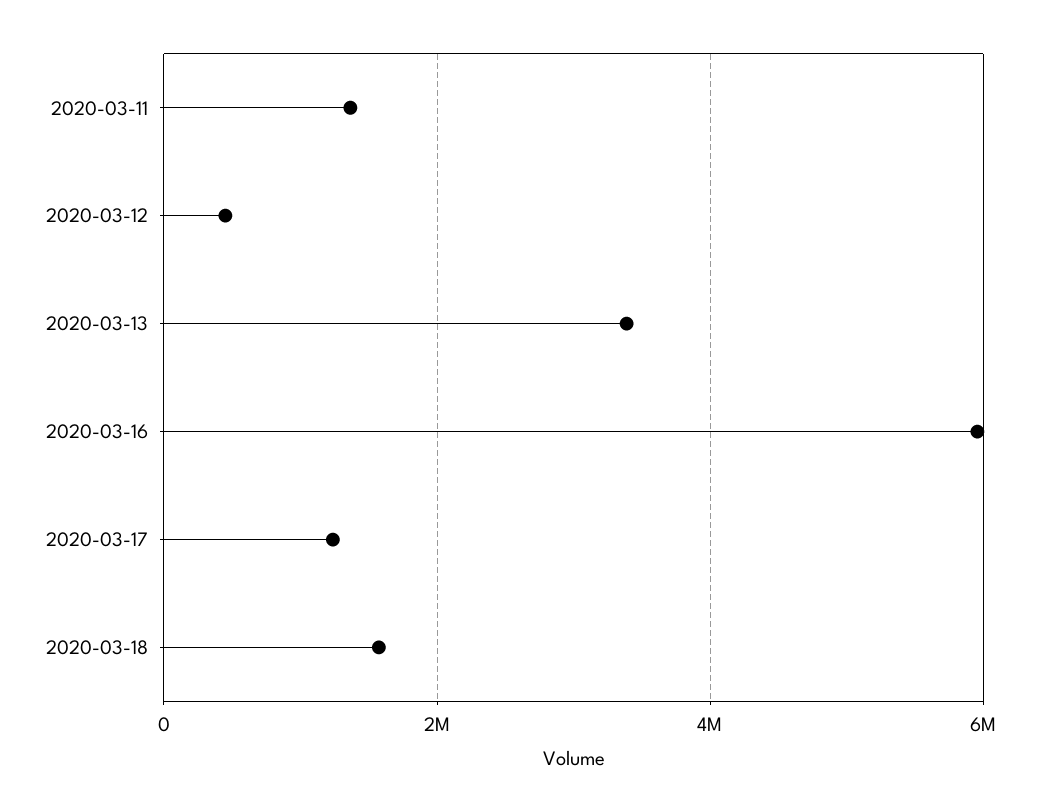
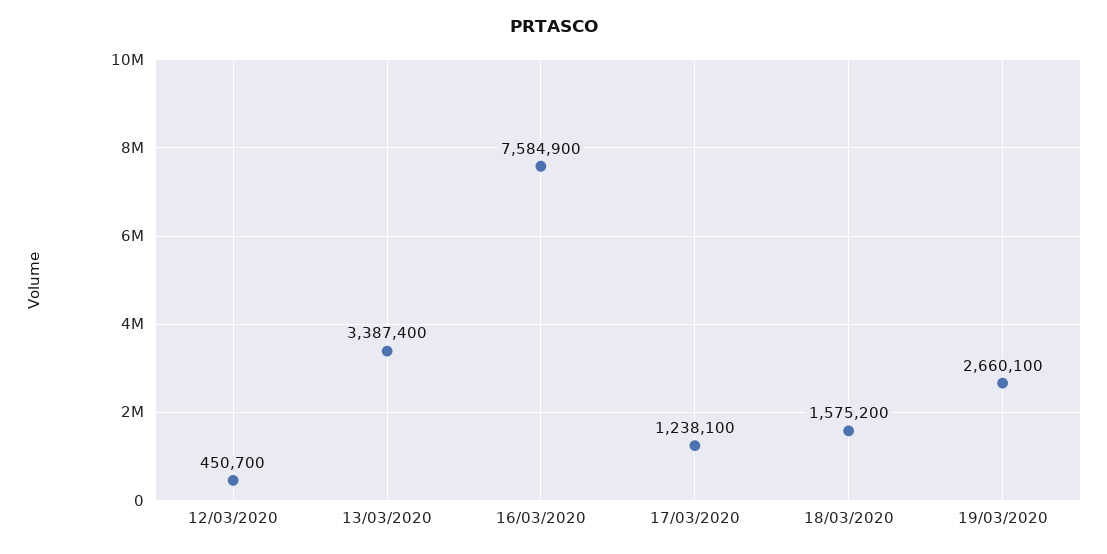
2020-03-11: 1400000 -> none
2020-03-16: 6000000 -> 7584900
19/03/2020: none -> 2660100

